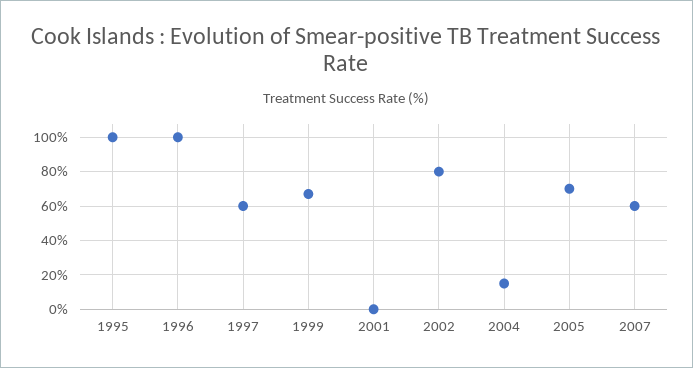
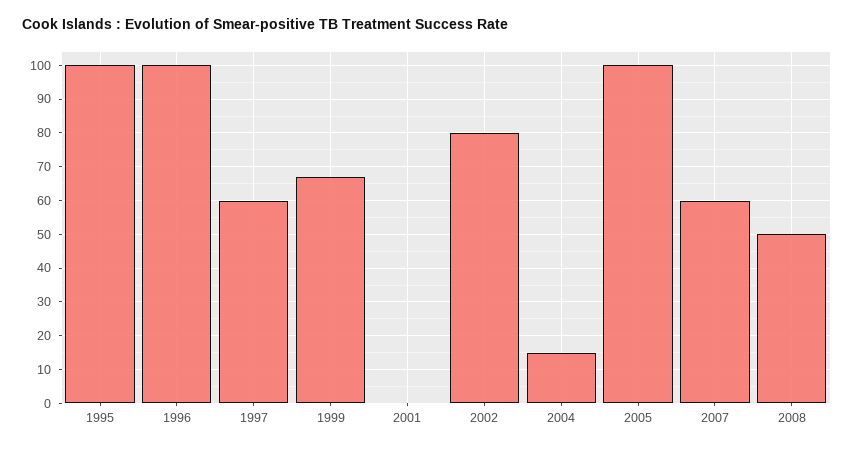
2005: 70 -> 100
2008: none -> 50

